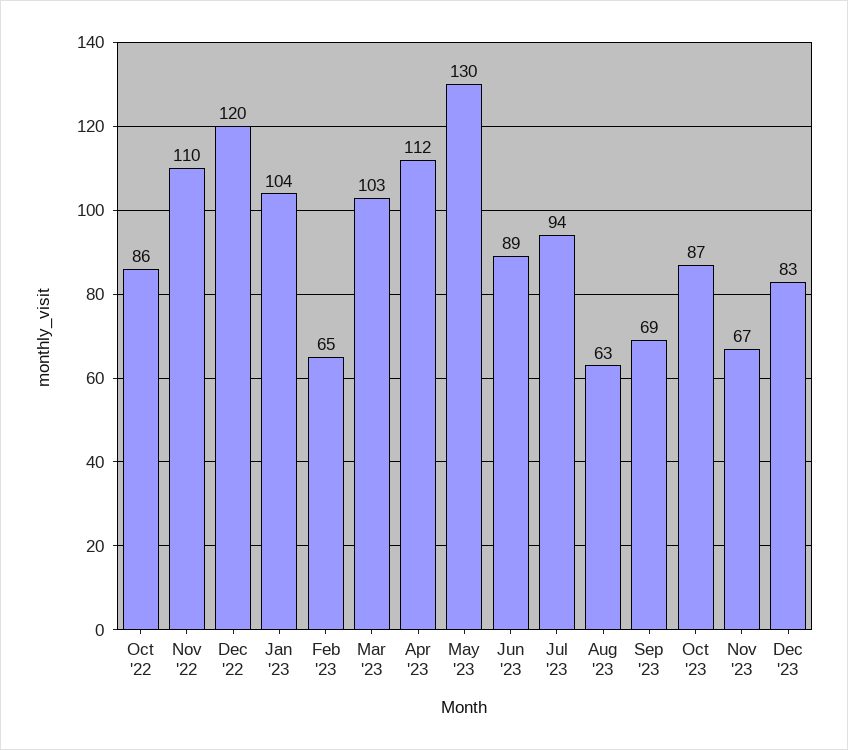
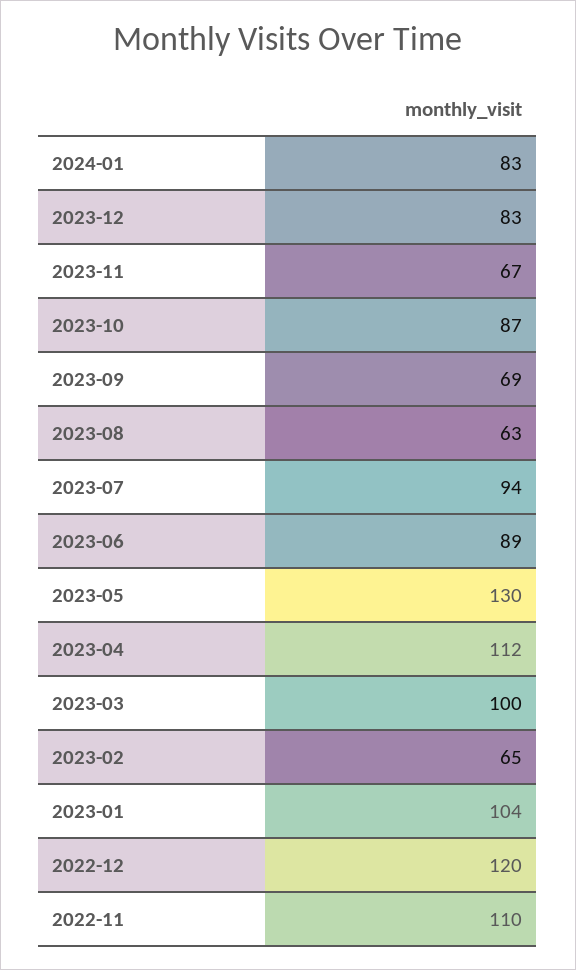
Oct '22: 86 -> none
Mar '23: 103 -> 100
2024-01: none -> 83

